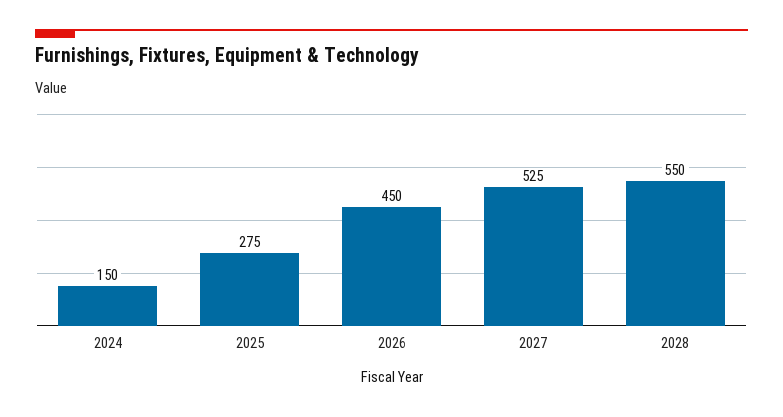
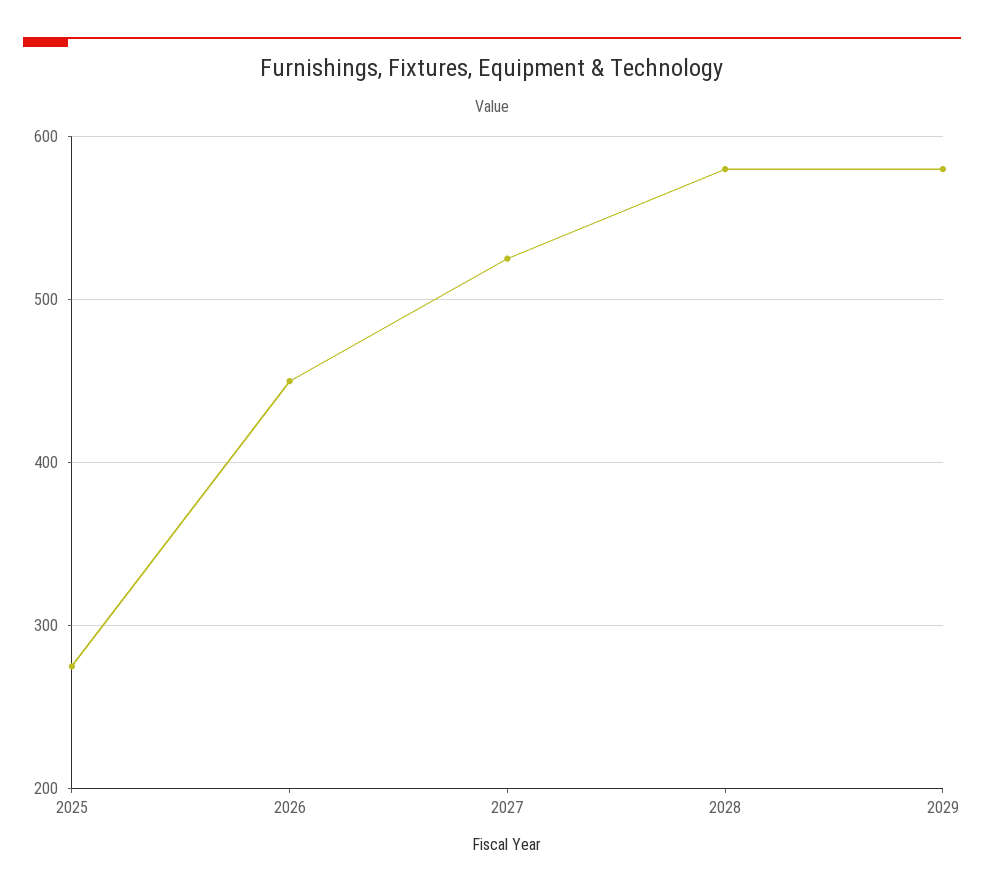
2024: 150 -> none
2028: 550 -> 580
2029: none -> 580

